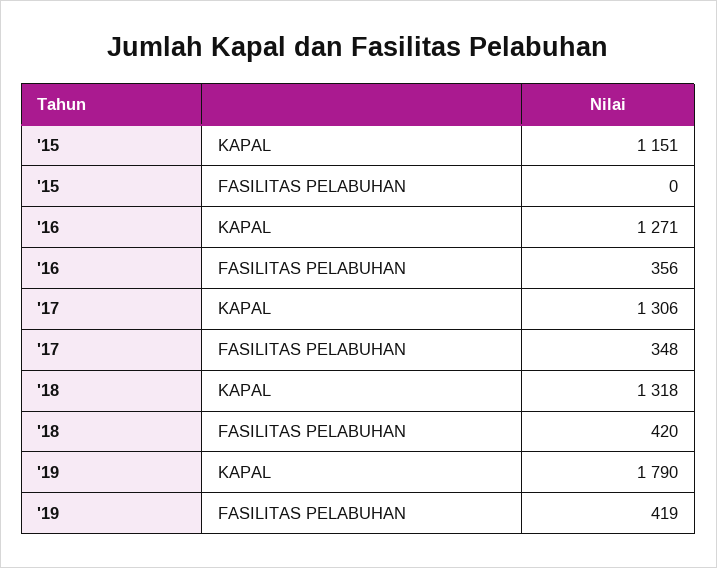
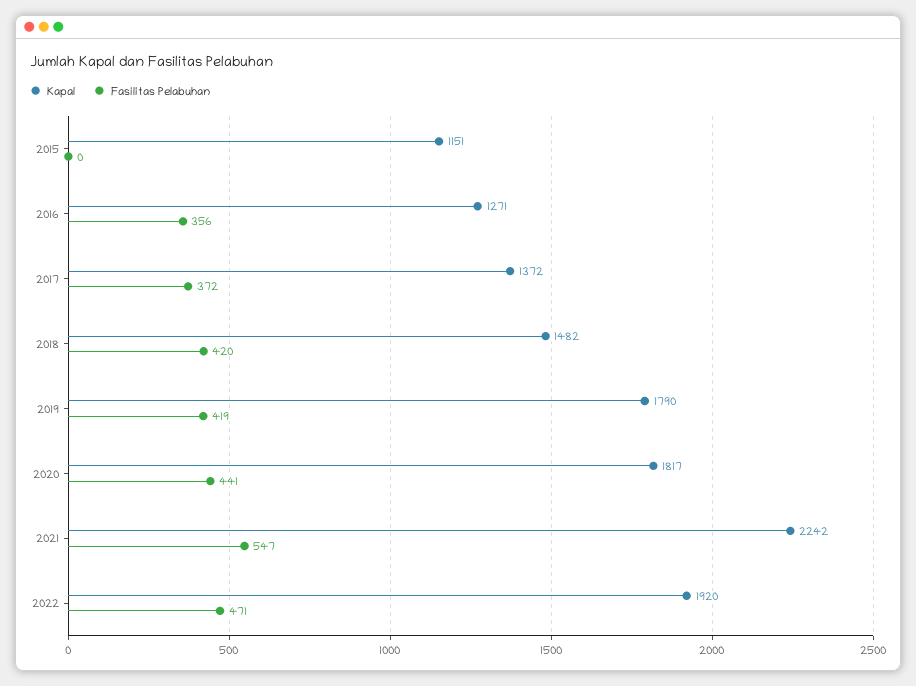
KAPAL, '17: 1306 -> 1372
FASILITAS PELABUHAN, '17: 348 -> 372
KAPAL, '18: 1318 -> 1482
KAPAL, 2020: none -> 1817
FASILITAS PELABUHAN, 2020: none -> 441
KAPAL, 2021: none -> 2242
FASILITAS PELABUHAN, 2021: none -> 547
KAPAL, 2022: none -> 1920
FASILITAS PELABUHAN, 2022: none -> 471

